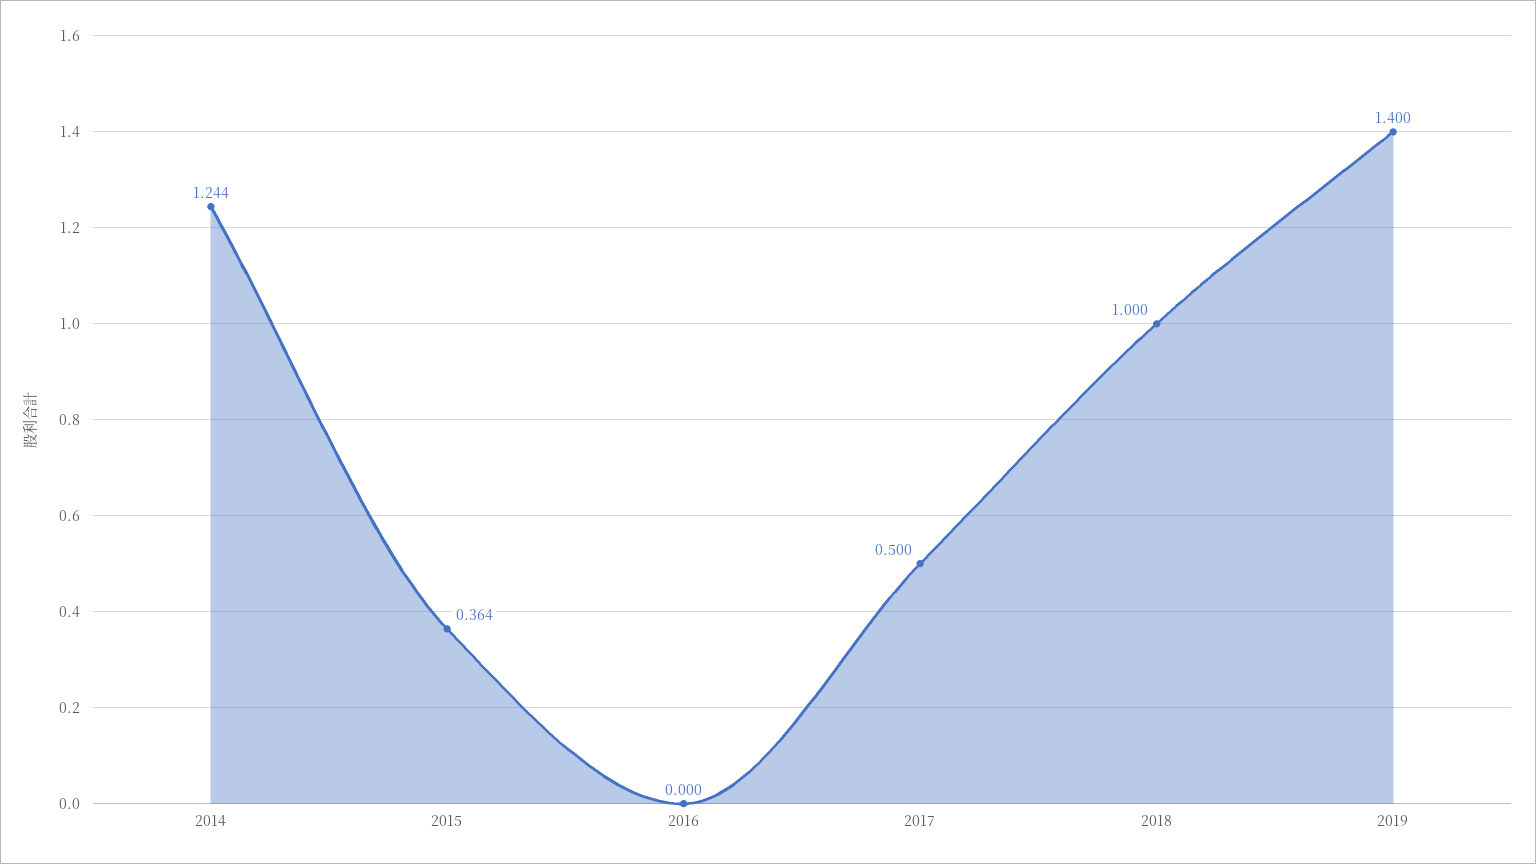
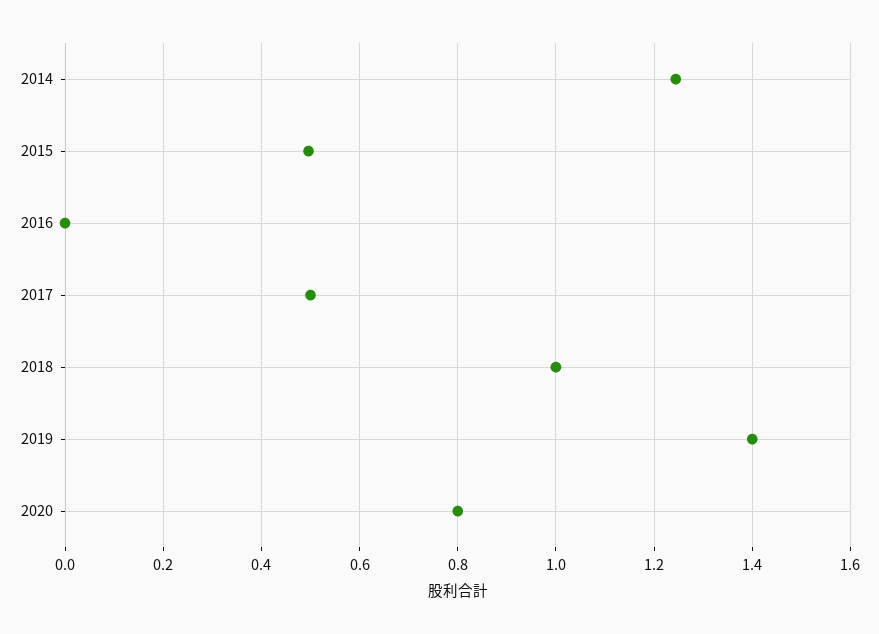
2015: 0.364 -> 0.5
2020: none -> 0.8

